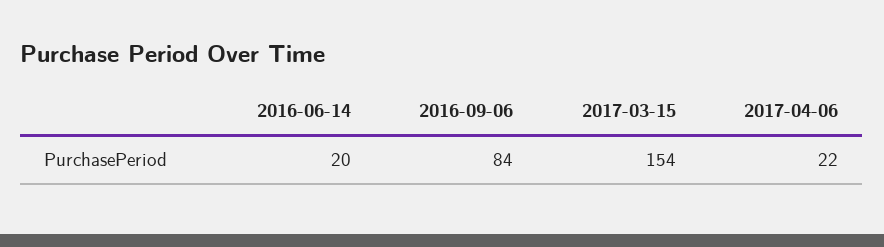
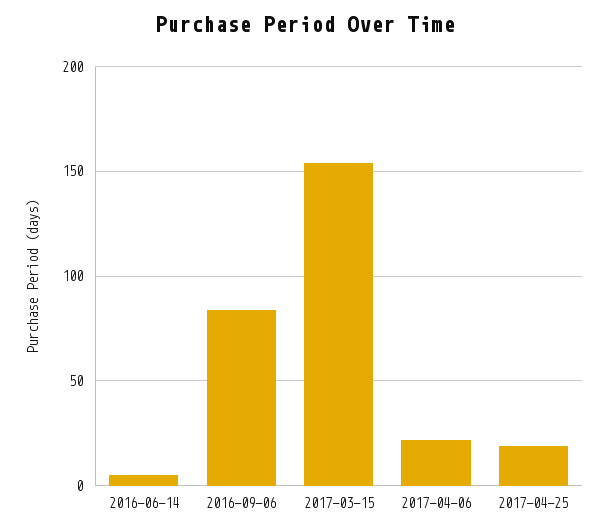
2016-06-14: 20 -> 5
2017-04-25: none -> 20

